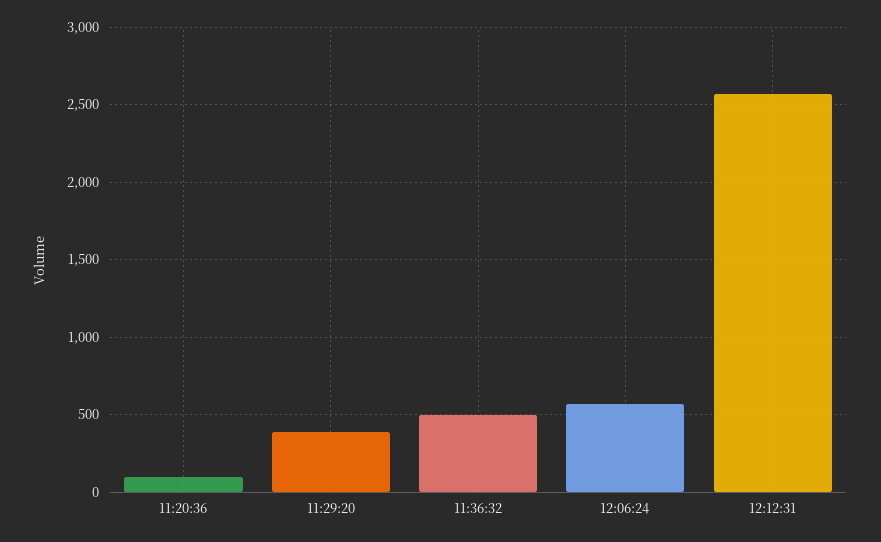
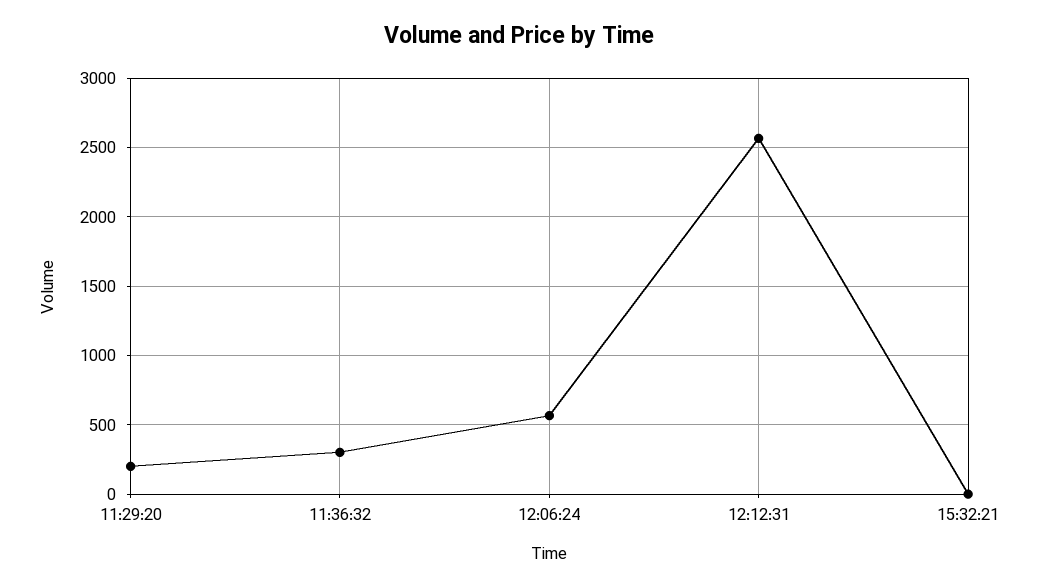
11:20:36: 100 -> none
11:29:20: 400 -> 200
11:36:32: 500 -> 300
15:32:21: none -> 0

